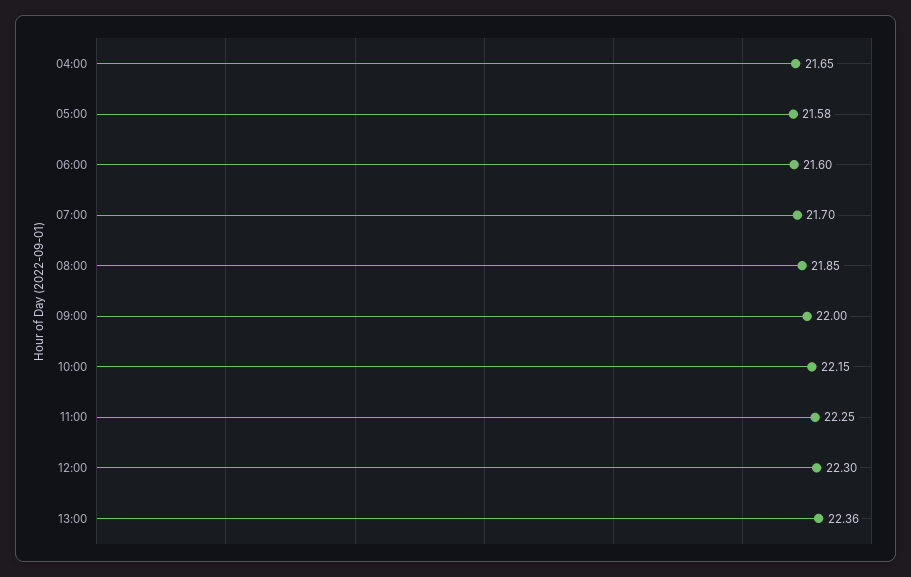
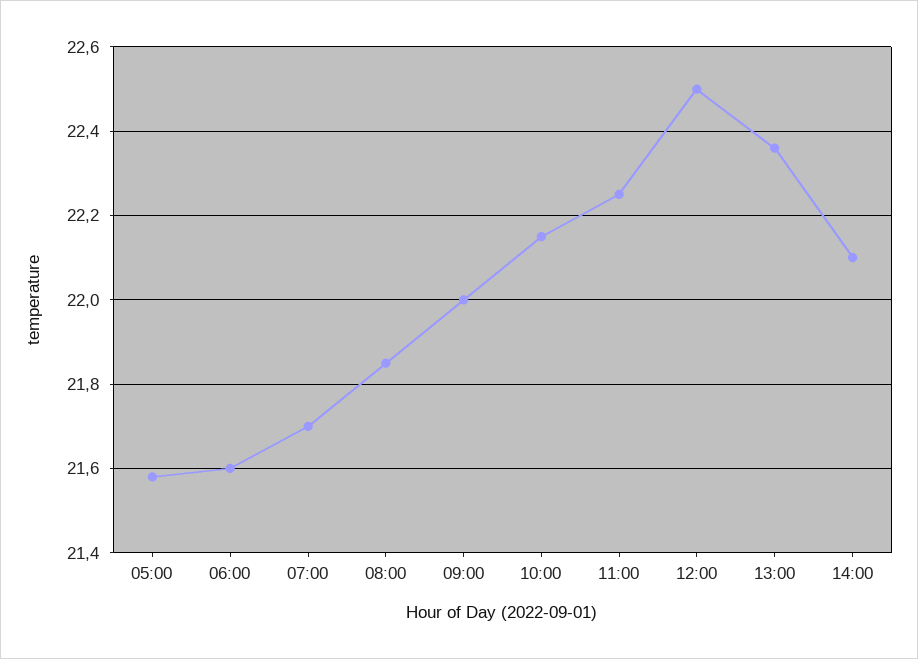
04:00: 21.65 -> none
12:00: 22.3 -> 22.5
14:00: none -> 22.1

